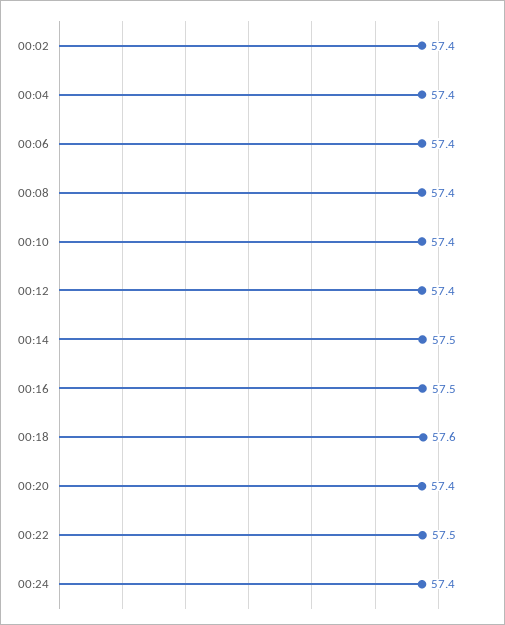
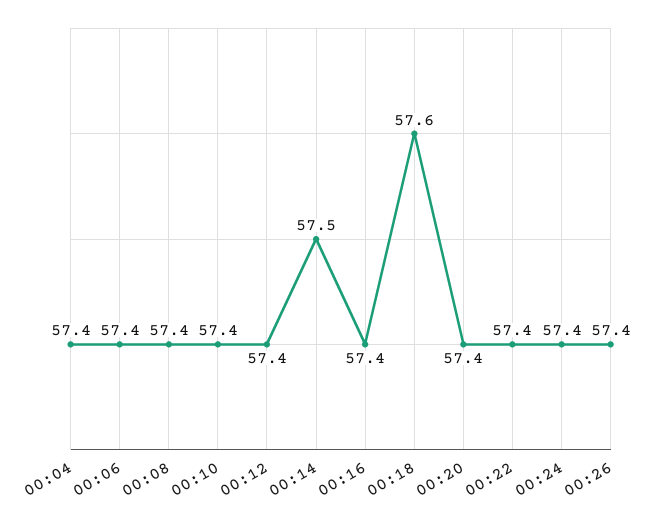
00:02: 57.4 -> none
00:16: 57.5 -> 57.4
00:22: 57.5 -> 57.4
00:26: none -> 57.4

